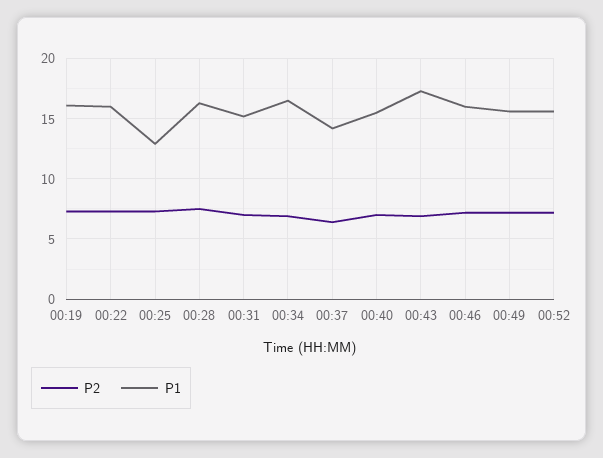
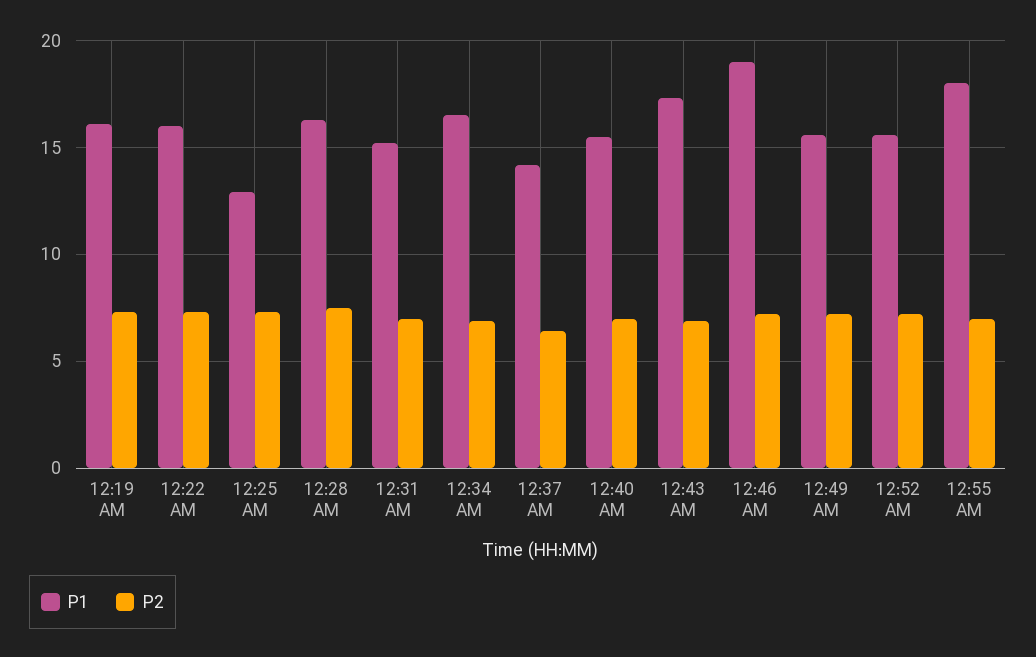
P1, 00:46: 16 -> 19
P1, 12:55 AM: none -> 18
P2, 12:55 AM: none -> 7

